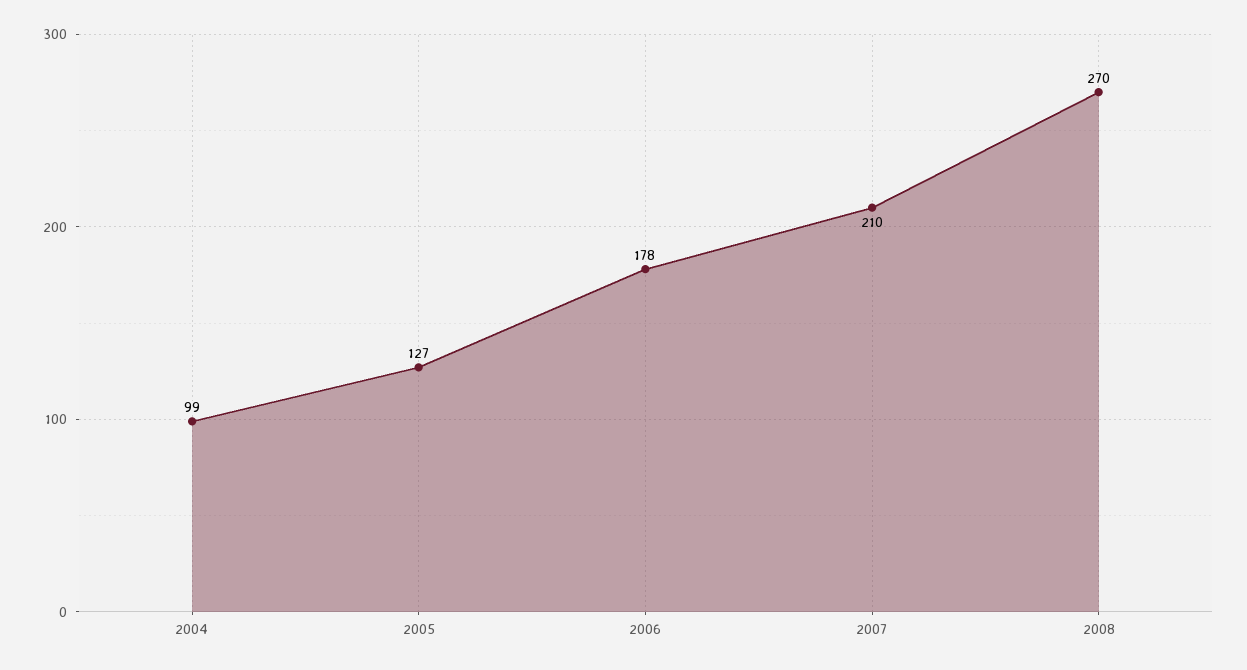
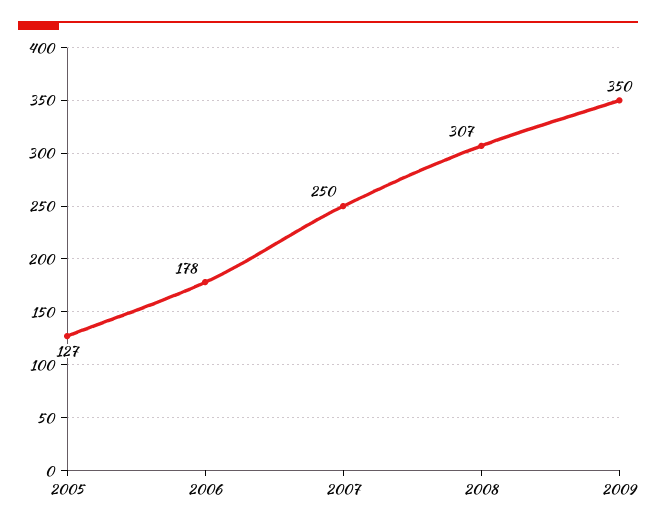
2004: 99 -> none
2007: 210 -> 250
2008: 270 -> 307
2009: none -> 350

